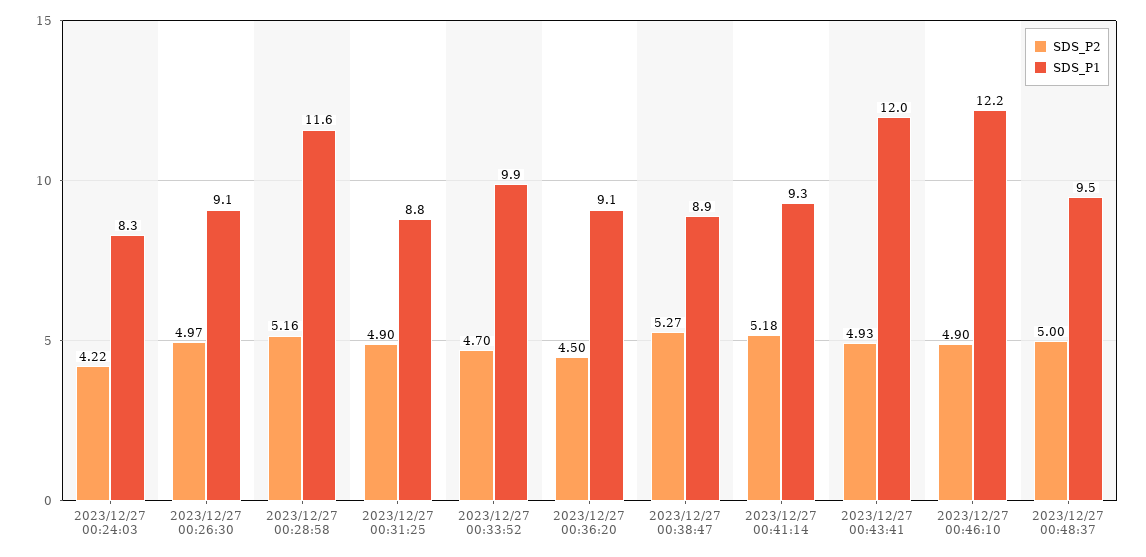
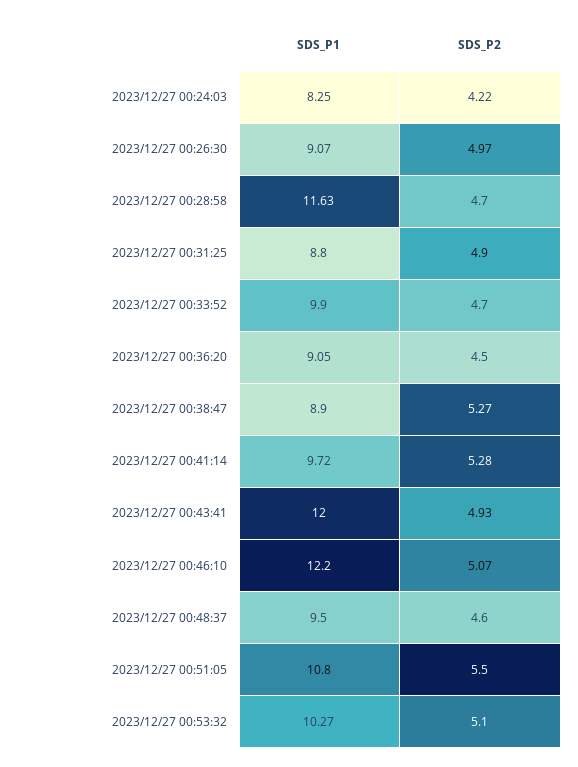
SDS_P2, 2023/12/27 00:28:58: 5.16 -> 4.7
SDS_P2, 2023/12/27 00:41:14: 5.18 -> 5.28
SDS_P1, 2023/12/27 00:41:14: 9.3 -> 9.72
SDS_P2, 2023/12/27 00:46:10: 4.9 -> 5.07
SDS_P2, 2023/12/27 00:48:37: 5 -> 4.6
SDS_P1, 2023/12/27 00:51:05: none -> 10.8
SDS_P2, 2023/12/27 00:51:05: none -> 5.5
SDS_P1, 2023/12/27 00:53:32: none -> 10.27
SDS_P2, 2023/12/27 00:53:32: none -> 5.1

